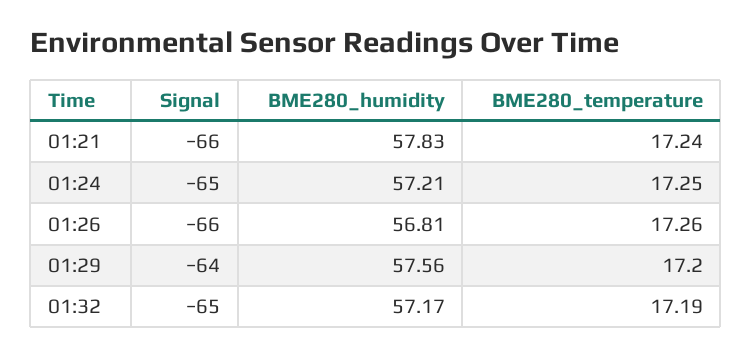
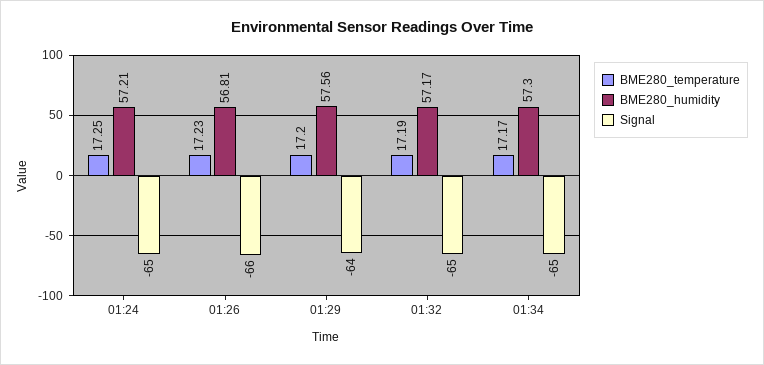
Signal, 01:21: -66 -> none
BME280_humidity, 01:21: 57.83 -> none
BME280_temperature, 01:21: 17.24 -> none
BME280_temperature, 01:26: 17.26 -> 17.23
BME280_temperature, 01:34: none -> 17.17
BME280_humidity, 01:34: none -> 57.3
Signal, 01:34: none -> -65

